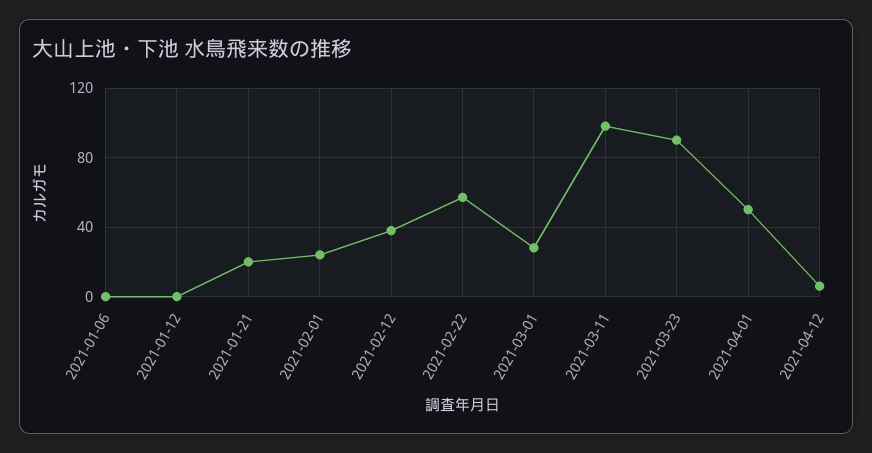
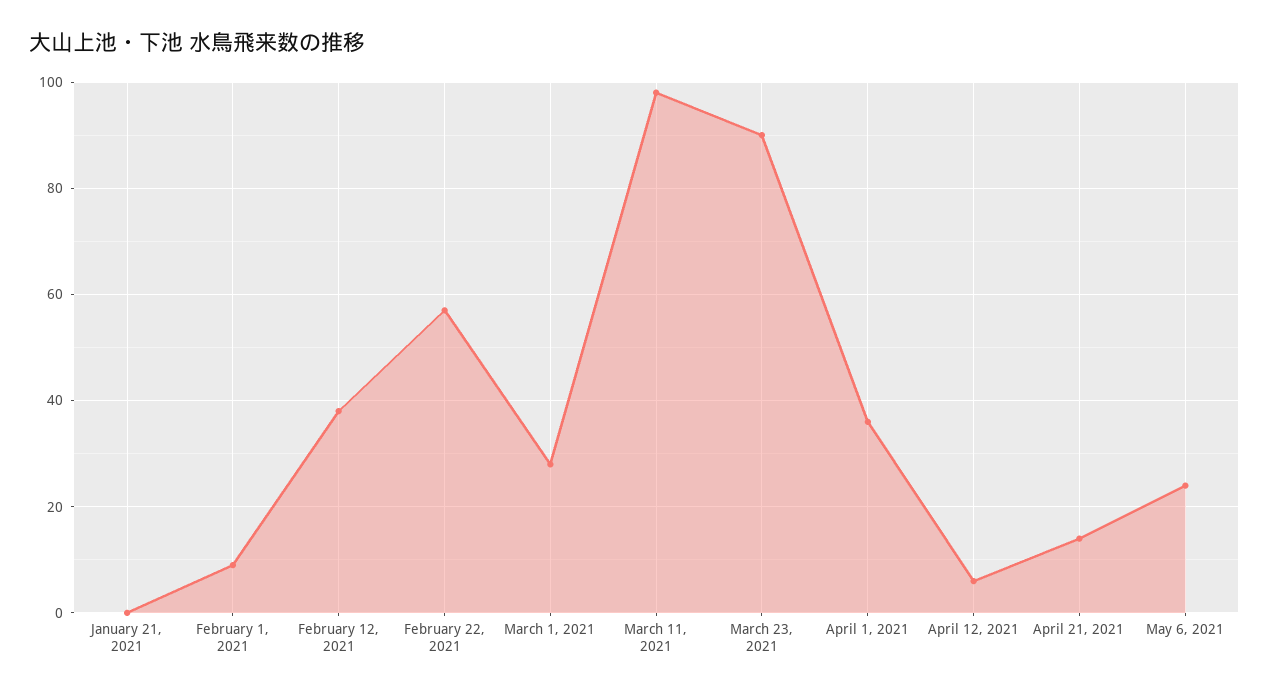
2021-01-06: 0 -> none
2021-01-12: 0 -> none
2021-01-21: 20 -> 0
2021-02-01: 25 -> 10
2021-04-01: 50 -> 35
April 21, 2021: none -> 15
May 6, 2021: none -> 25

